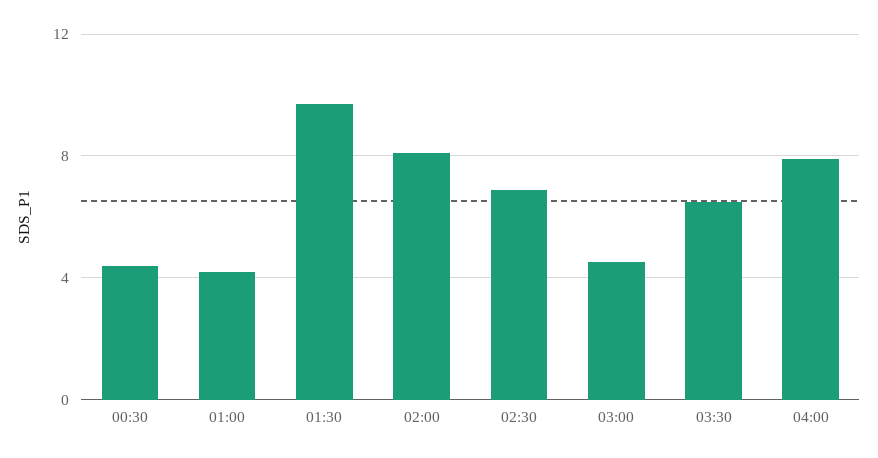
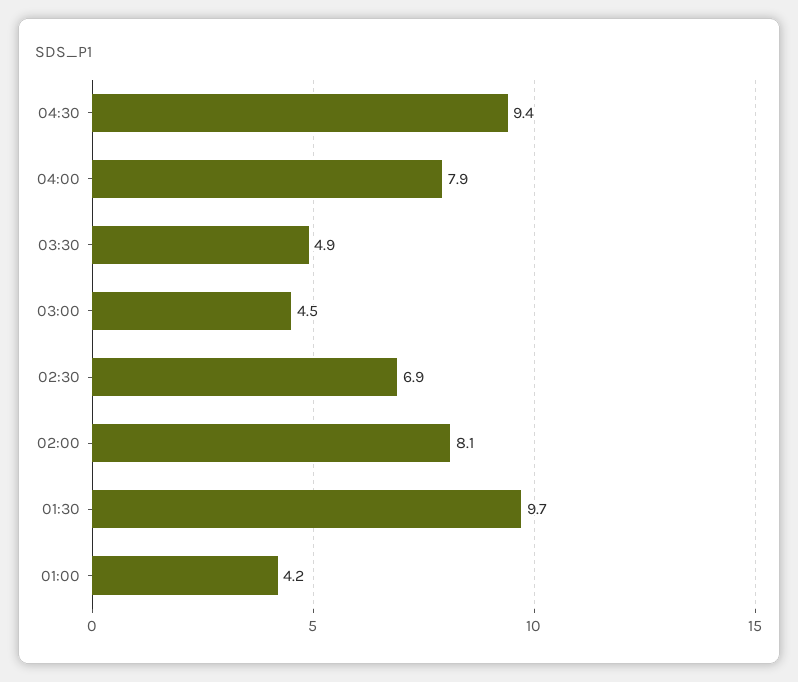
00:30: 4.5 -> none
03:30: 6.5 -> 4.9
04:30: none -> 9.4

